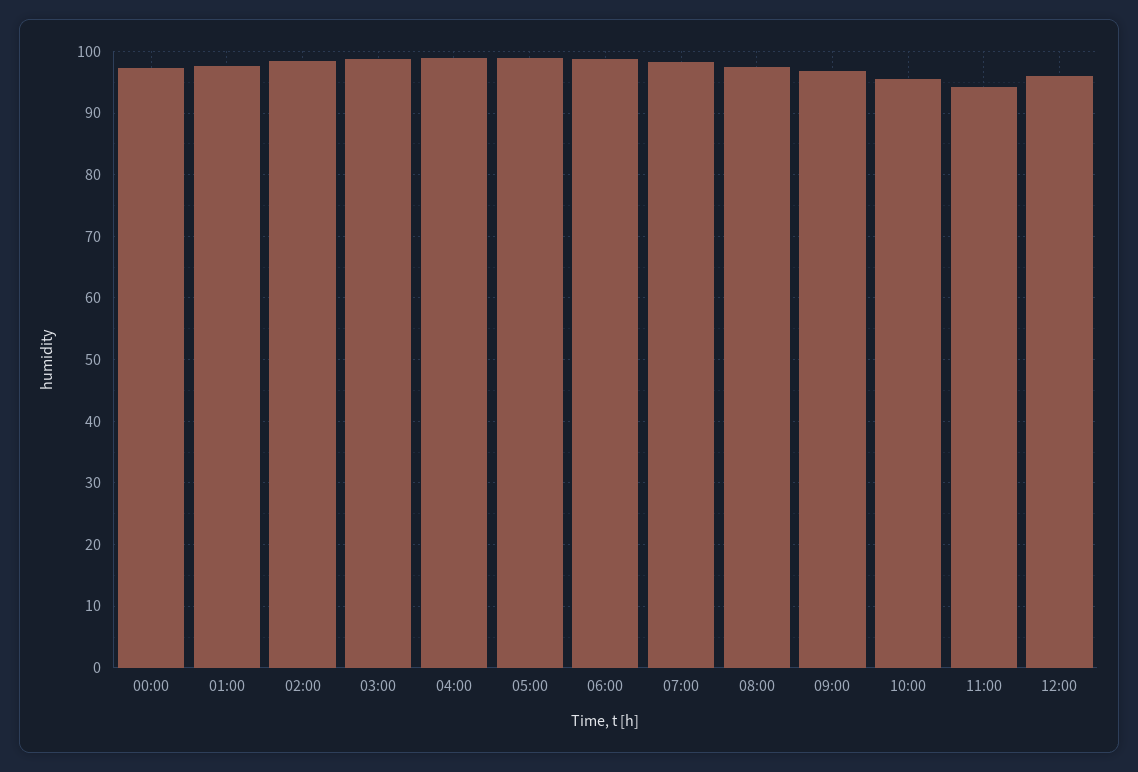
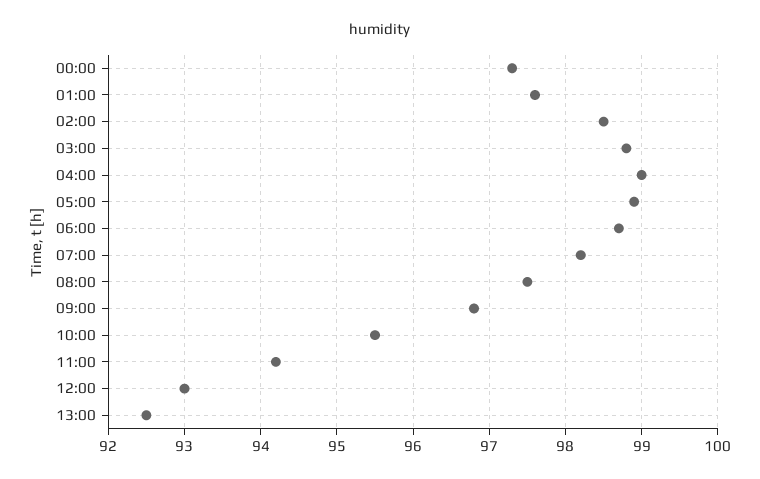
12:00: 96 -> 93
13:00: none -> 92.5

